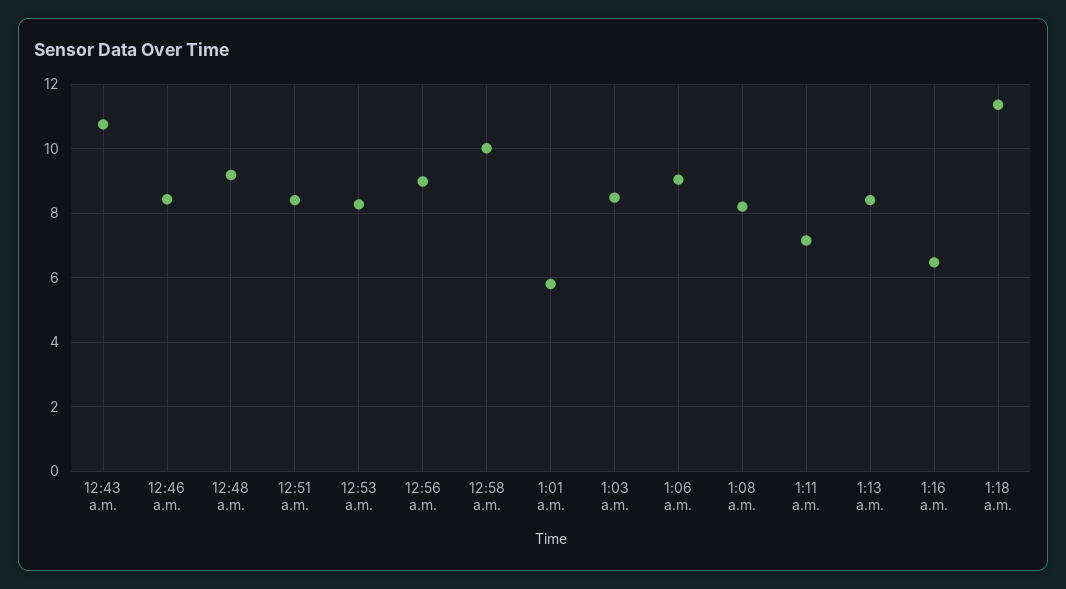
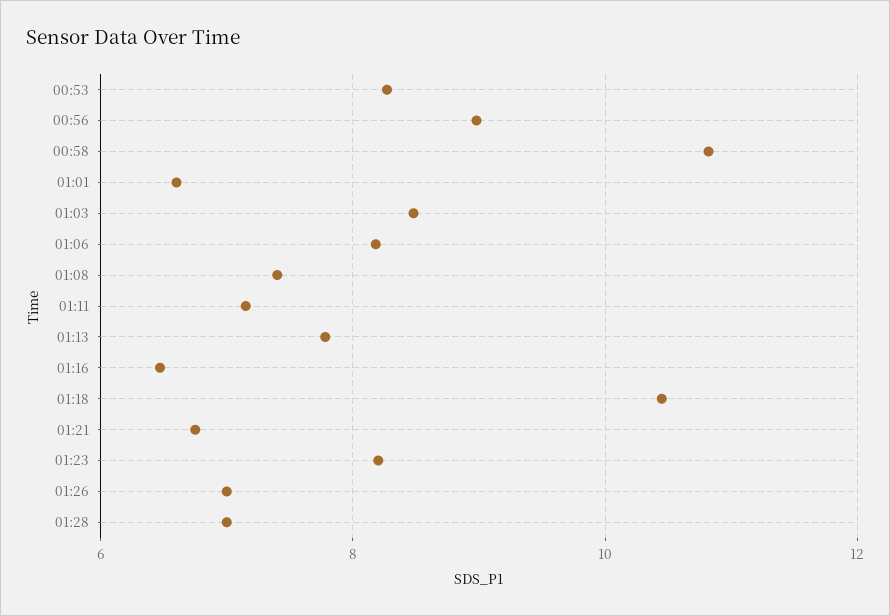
12:43 a.m.: 10.8 -> none
12:46 a.m.: 8.4 -> none
12:48 a.m.: 9.2 -> none
12:51 a.m.: 8.4 -> none
12:58 a.m.: 10 -> 10.8
1:01 a.m.: 5.8 -> 6.6
1:06 a.m.: 9 -> 8.2
1:08 a.m.: 8.2 -> 7.4
1:13 a.m.: 8.4 -> 7.8
1:18 a.m.: 11.4 -> 10.4
01:21: none -> 6.8
01:23: none -> 8.2
01:26: none -> 7
01:28: none -> 7

